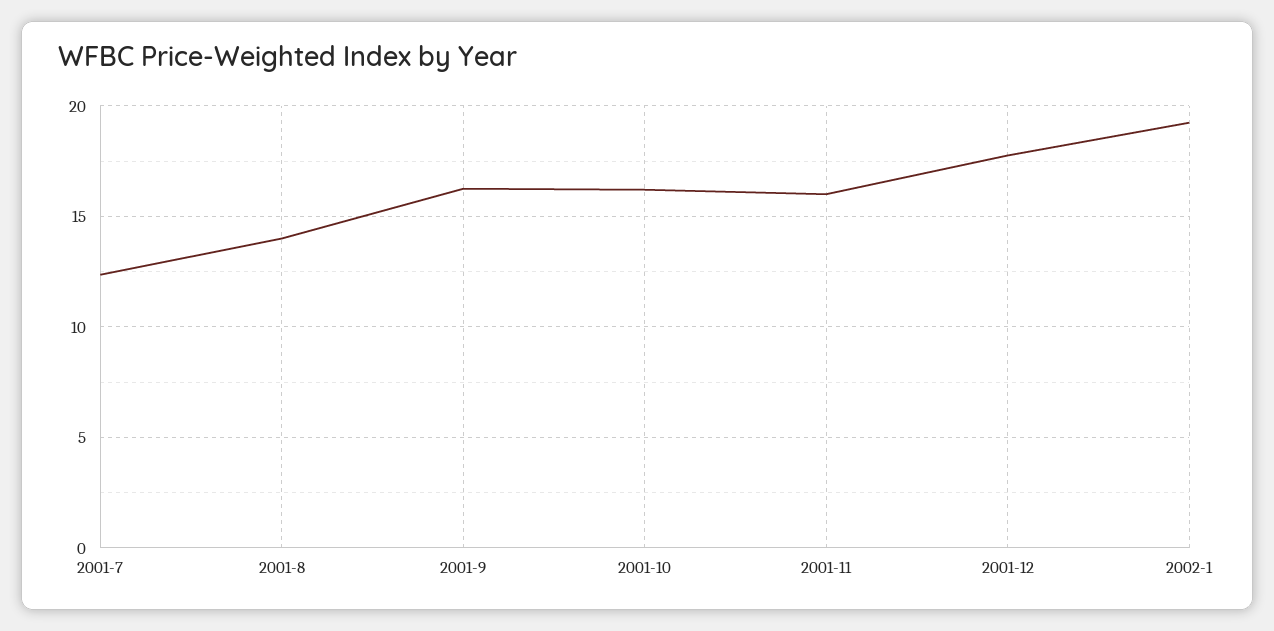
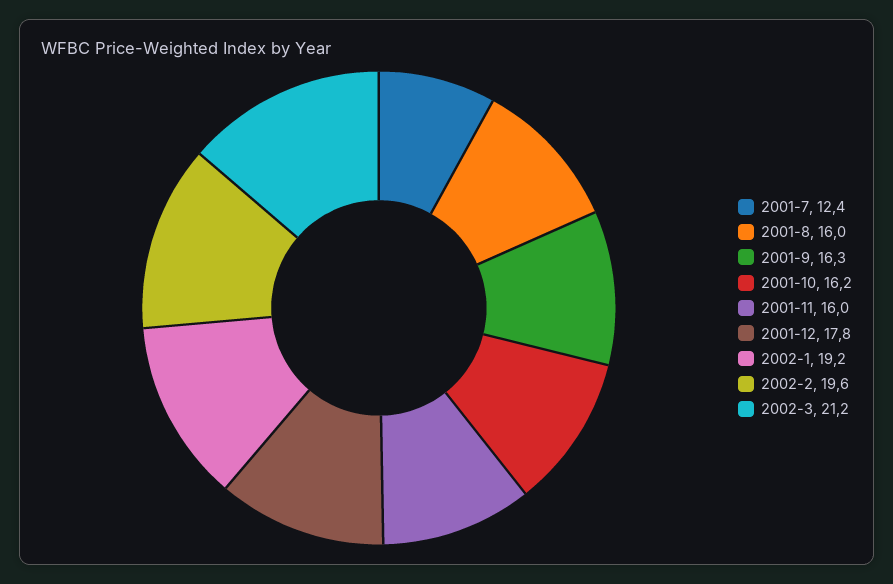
2001-8: 14 -> 16
2002-2: none -> 19.6
2002-3: none -> 21.2

